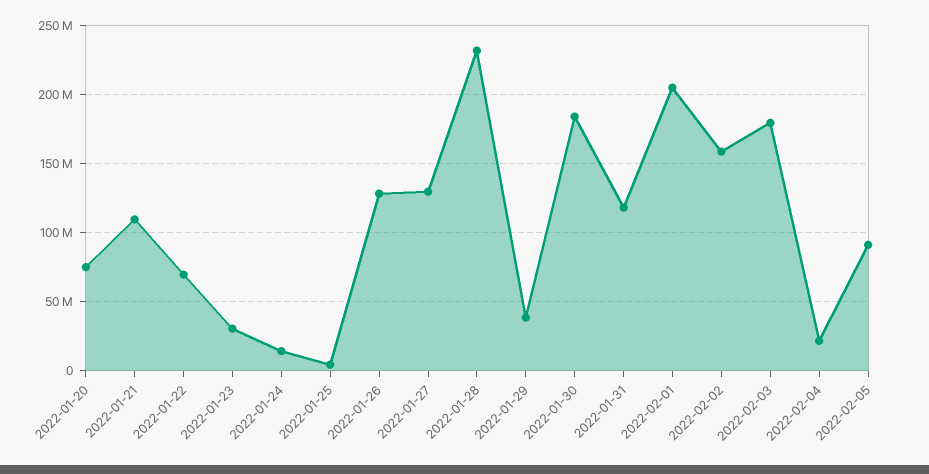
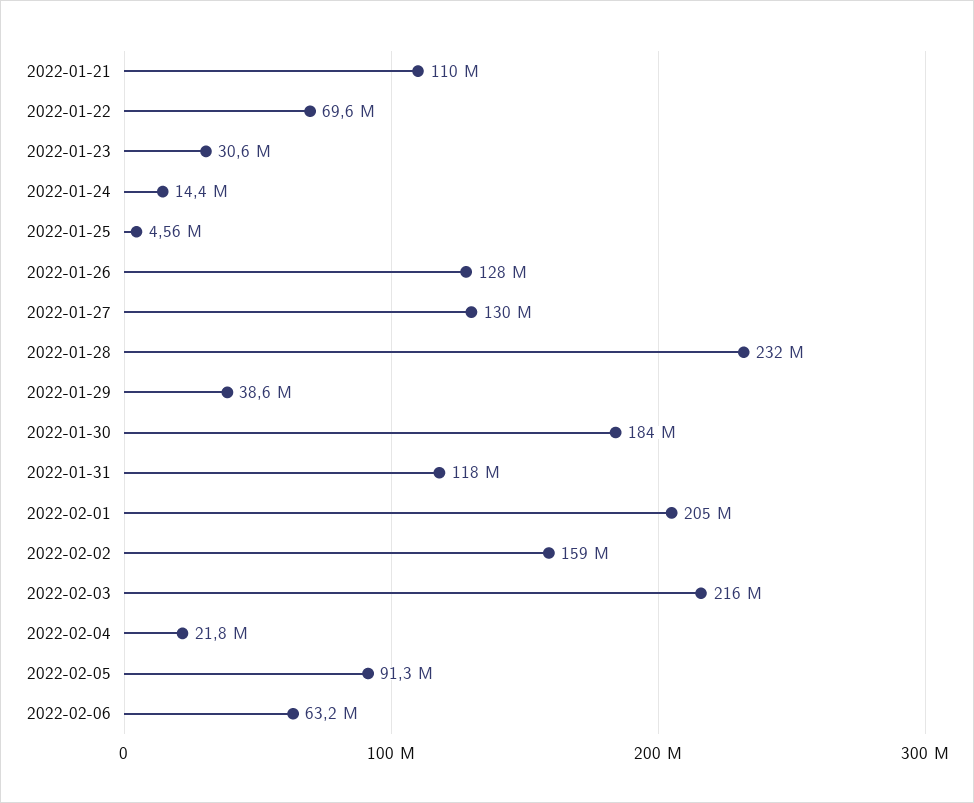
2022-01-20: 75000000 -> none
2022-02-03: 180000000 -> 216000000
2022-02-06: none -> 63200000

